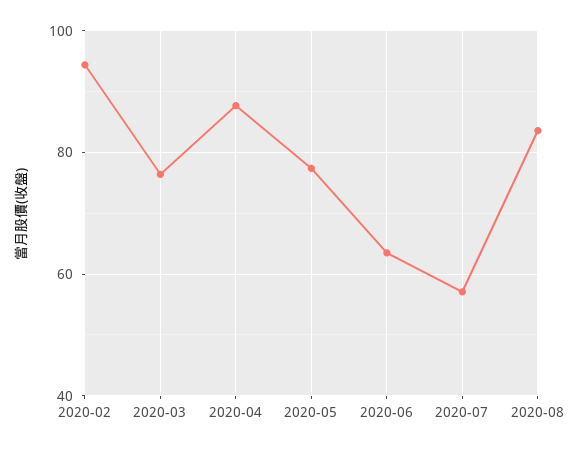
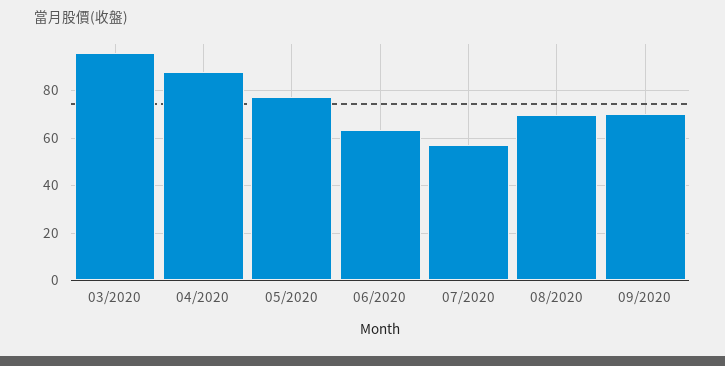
2020-02: 94 -> none
2020-03: 76 -> 95
2020-08: 84 -> 70
09/2020: none -> 70

